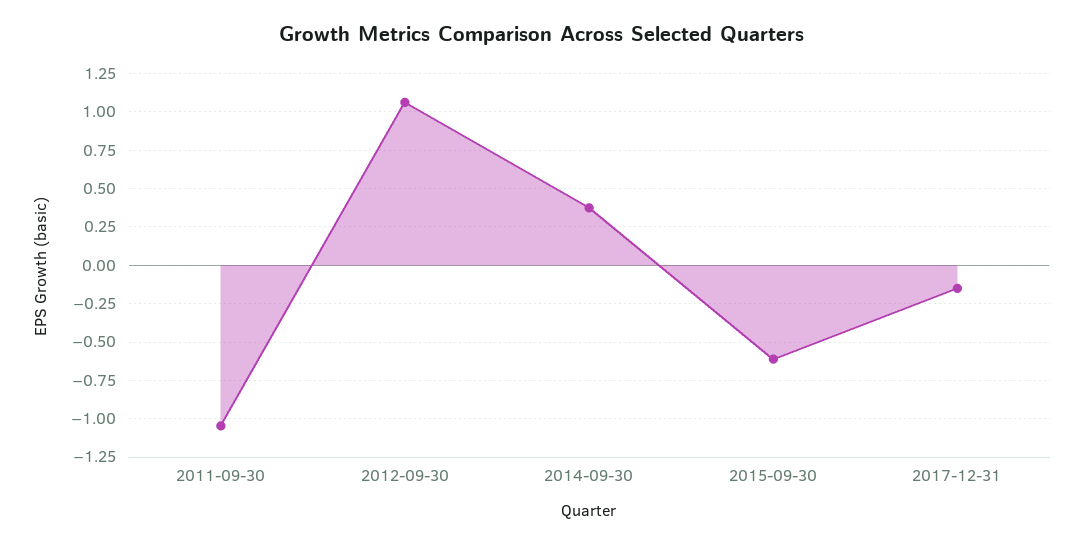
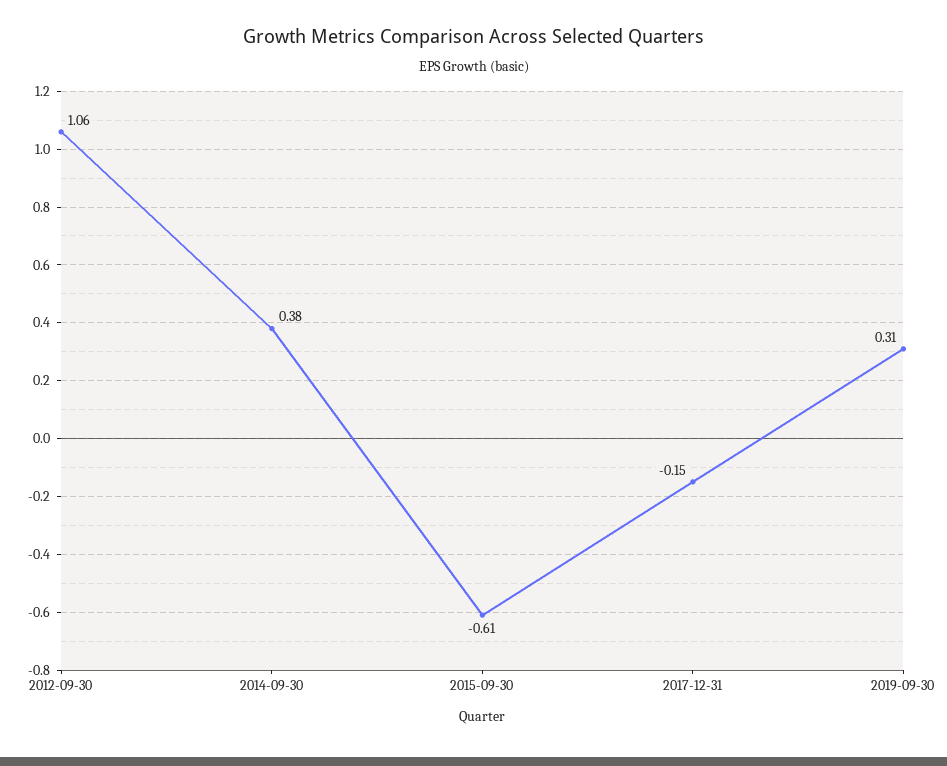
2011-09-30: -1.05 -> none
2019-09-30: none -> 0.31

